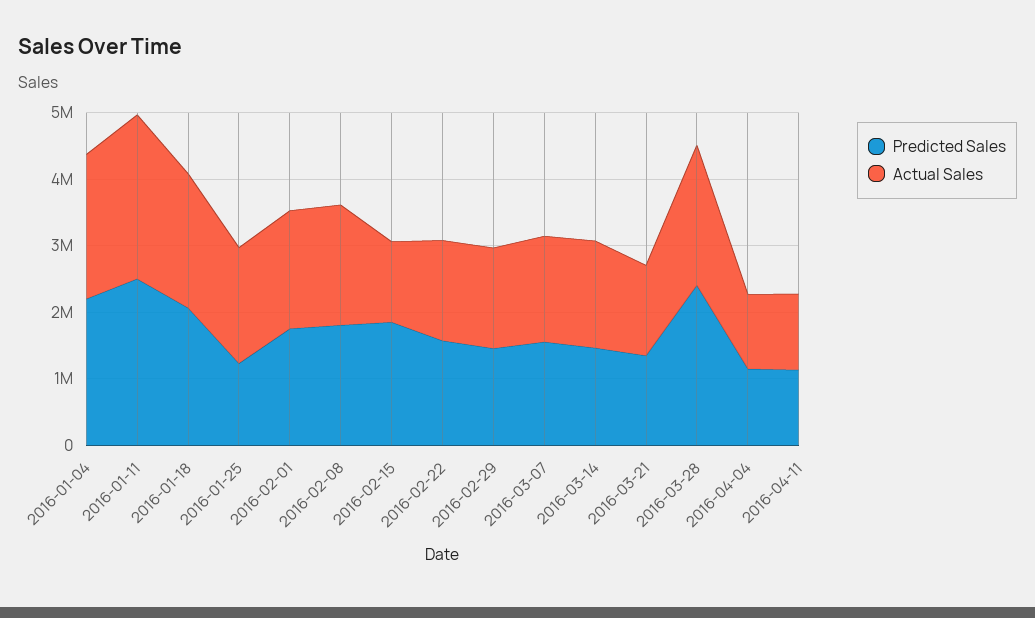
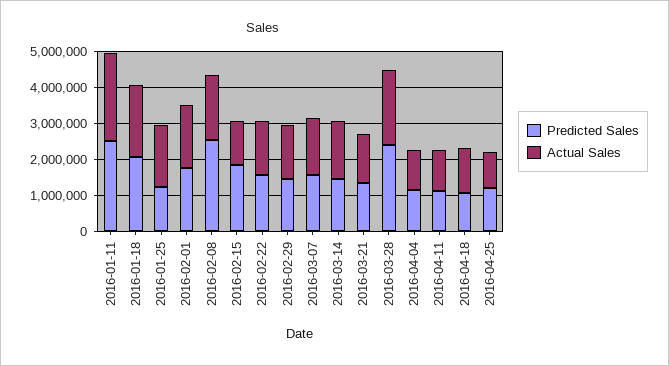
Predicted Sales, 2016-01-04: 2200000 -> none
Actual Sales, 2016-01-04: 2200000 -> none
Predicted Sales, 2016-02-08: 1800000 -> 2500000
Predicted Sales, 2016-04-18: none -> 1000000
Actual Sales, 2016-04-18: none -> 1250000
Predicted Sales, 2016-04-25: none -> 1250000
Actual Sales, 2016-04-25: none -> 1000000

